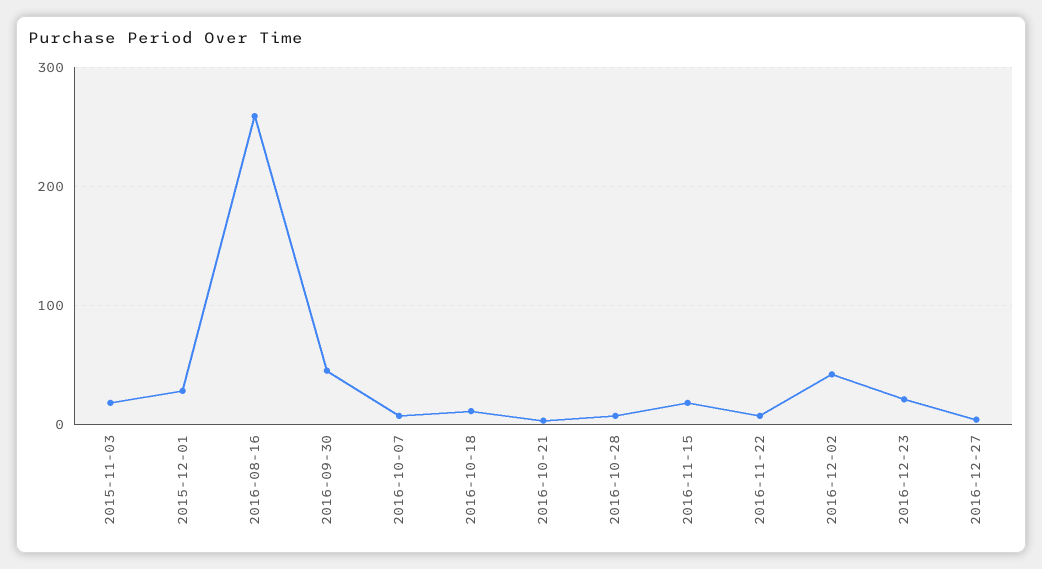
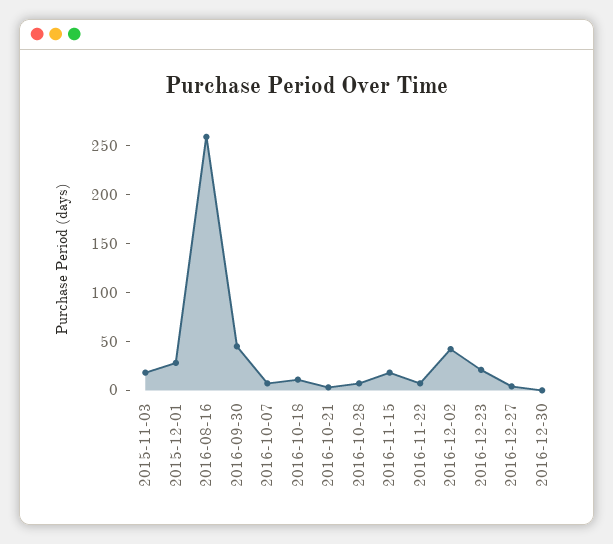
2016-12-30: none -> 0

